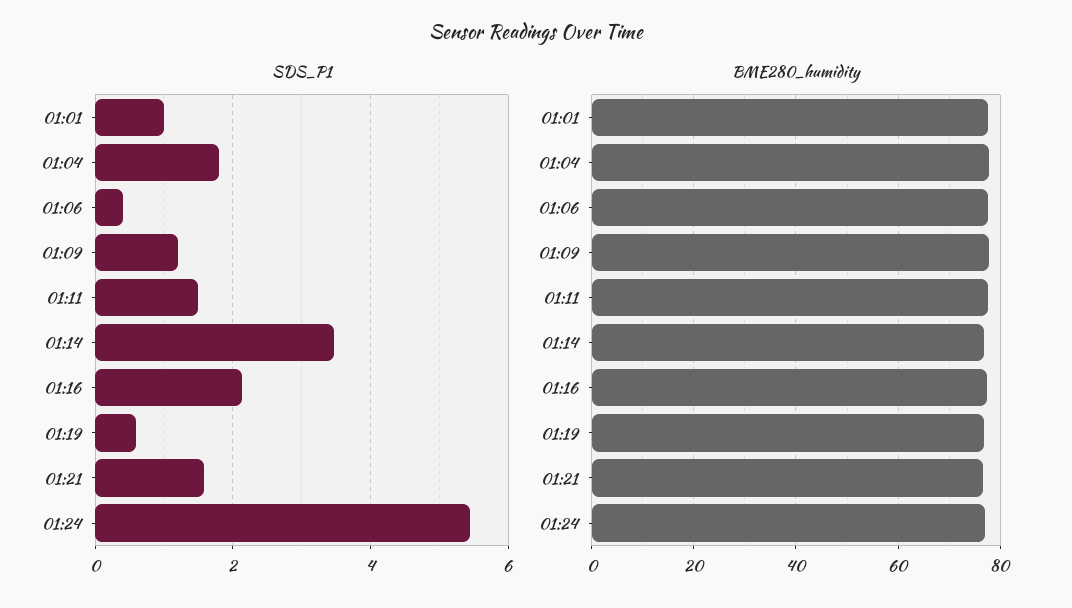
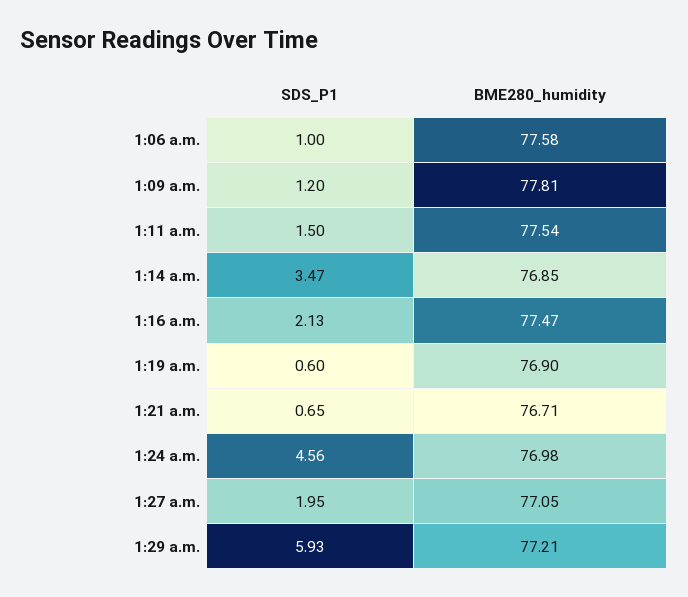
SDS_P1, 01:01: 1 -> none
SDS_P1, 01:04: 1.8 -> none
SDS_P1, 01:06: 0.4 -> 1
SDS_P1, 01:21: 1.6 -> 0.65
SDS_P1, 01:24: 5.4 -> 4.56
BME280_humidity, 01:01: 78 -> none
BME280_humidity, 01:04: 78 -> none
SDS_P1, 1:27 a.m.: none -> 1.95
BME280_humidity, 1:27 a.m.: none -> 77.05
SDS_P1, 1:29 a.m.: none -> 5.93
BME280_humidity, 1:29 a.m.: none -> 77.21

